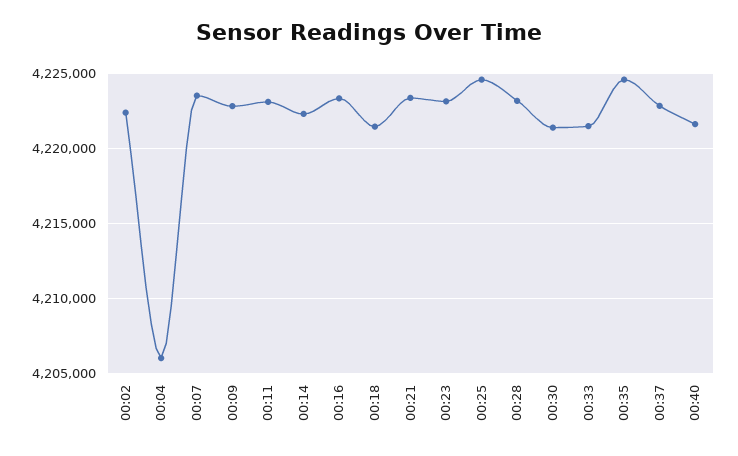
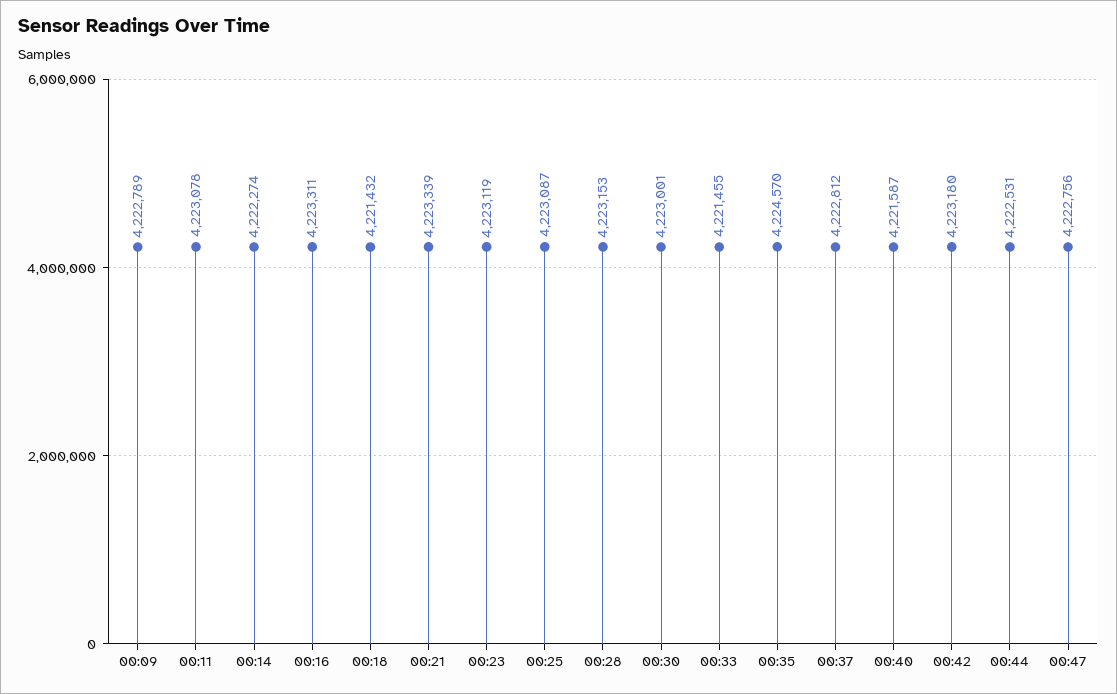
00:02: 4222500 -> none
00:04: 4206000 -> none
00:07: 4223500 -> none
00:25: 4224500 -> 4223087
00:30: 4221500 -> 4223001
00:42: none -> 4223180
00:44: none -> 4222531
00:47: none -> 4222756

